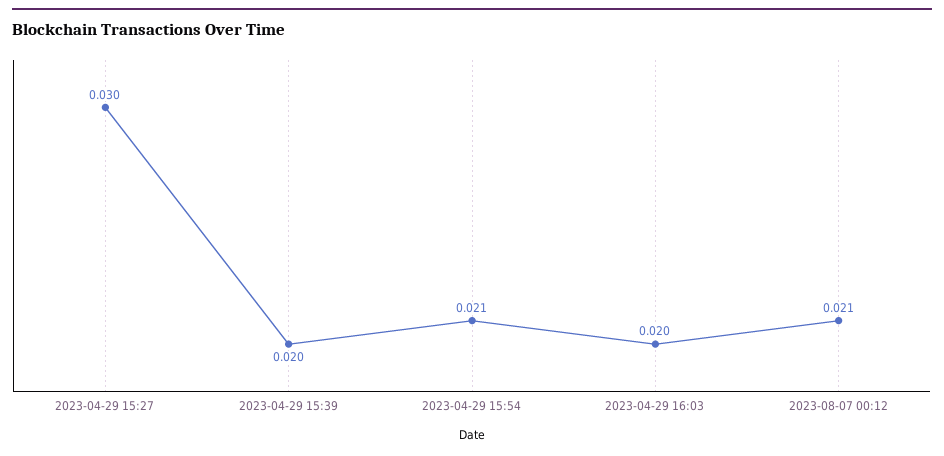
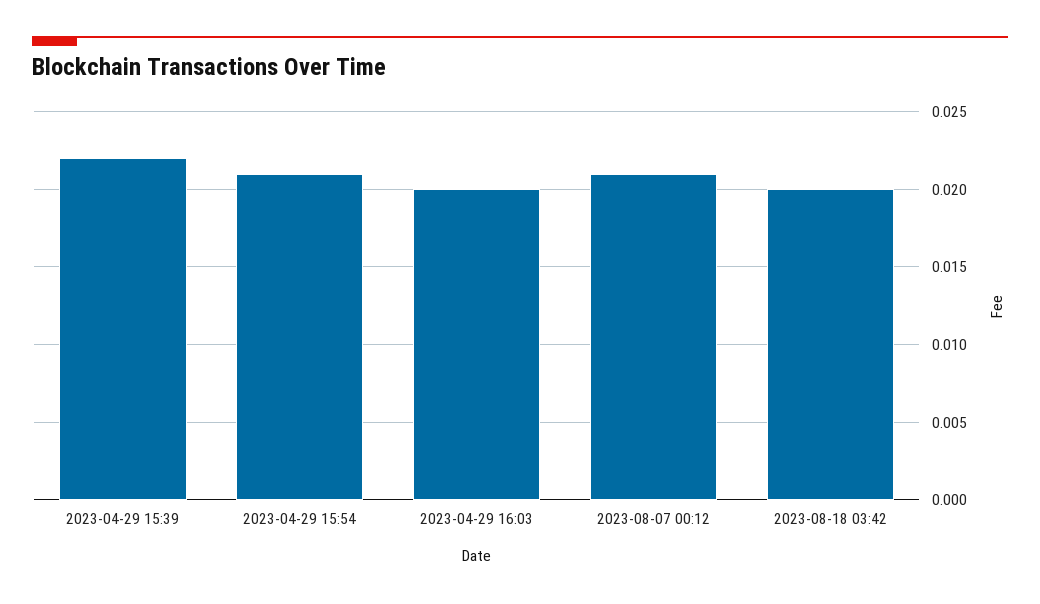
2023-04-29 15:27: 0.03 -> none
2023-04-29 15:39: 0.02 -> 0.022
2023-08-18 03:42: none -> 0.02

